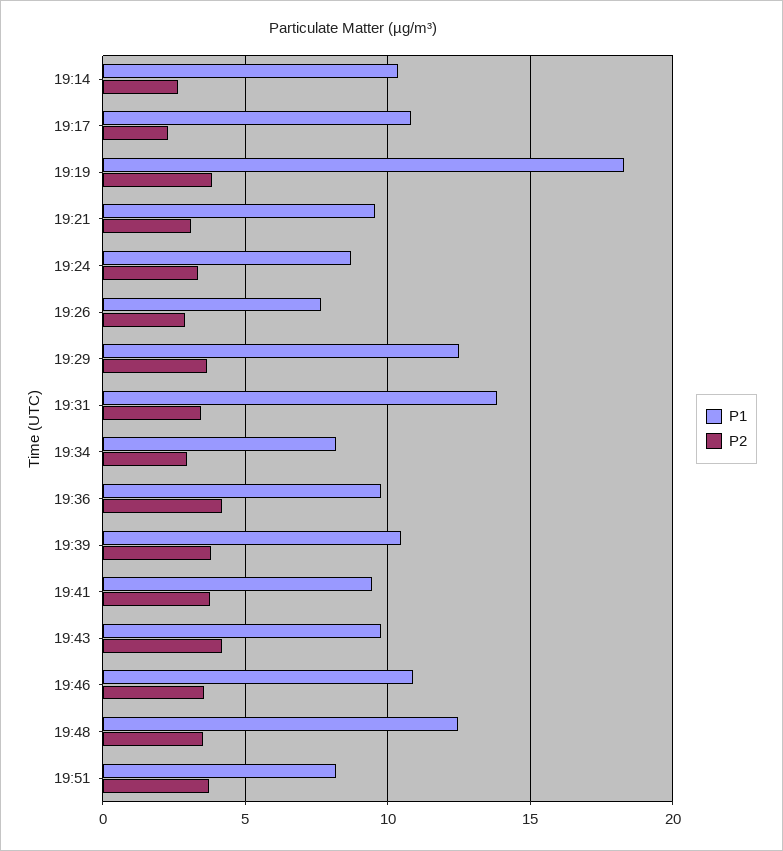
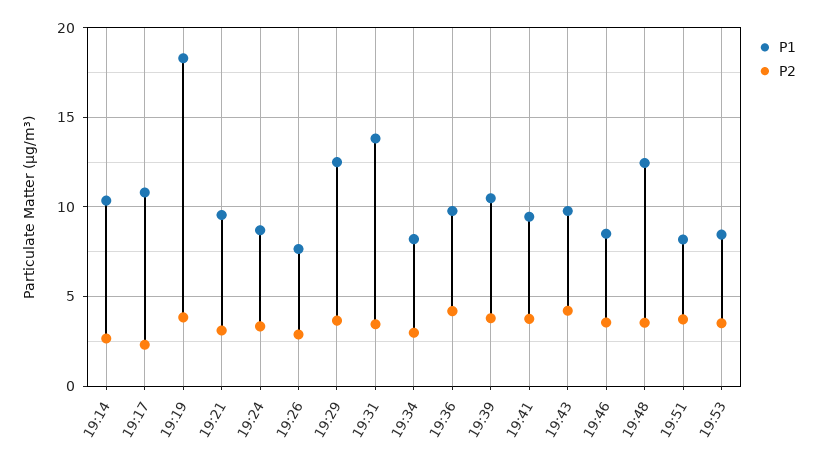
P1, 19:46: 11 -> 8.5
P1, 19:53: none -> 8.5
P2, 19:53: none -> 3.5

